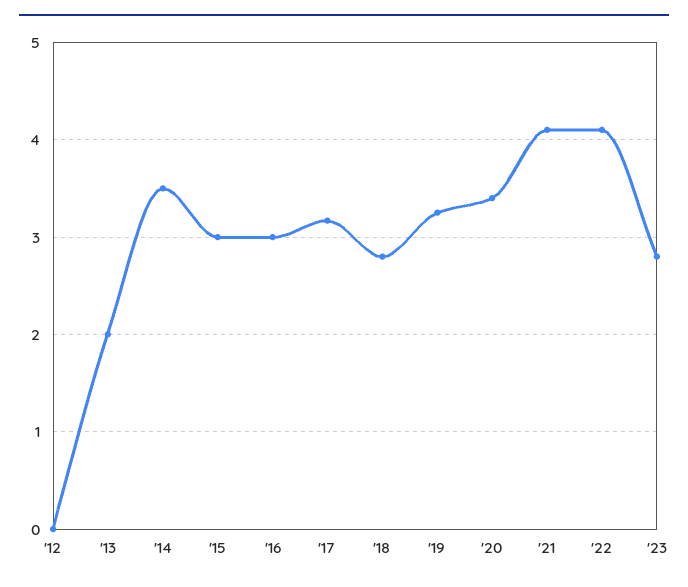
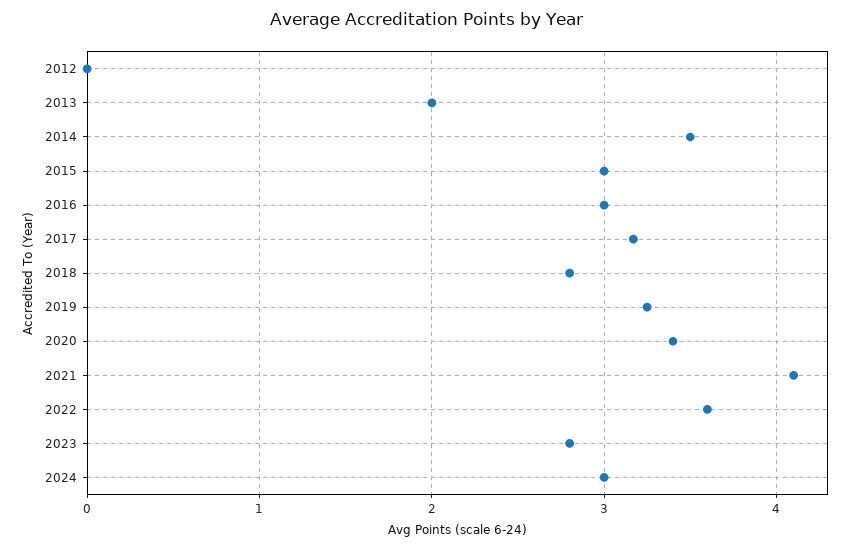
'22: 4.1 -> 3.6
2024: none -> 3

